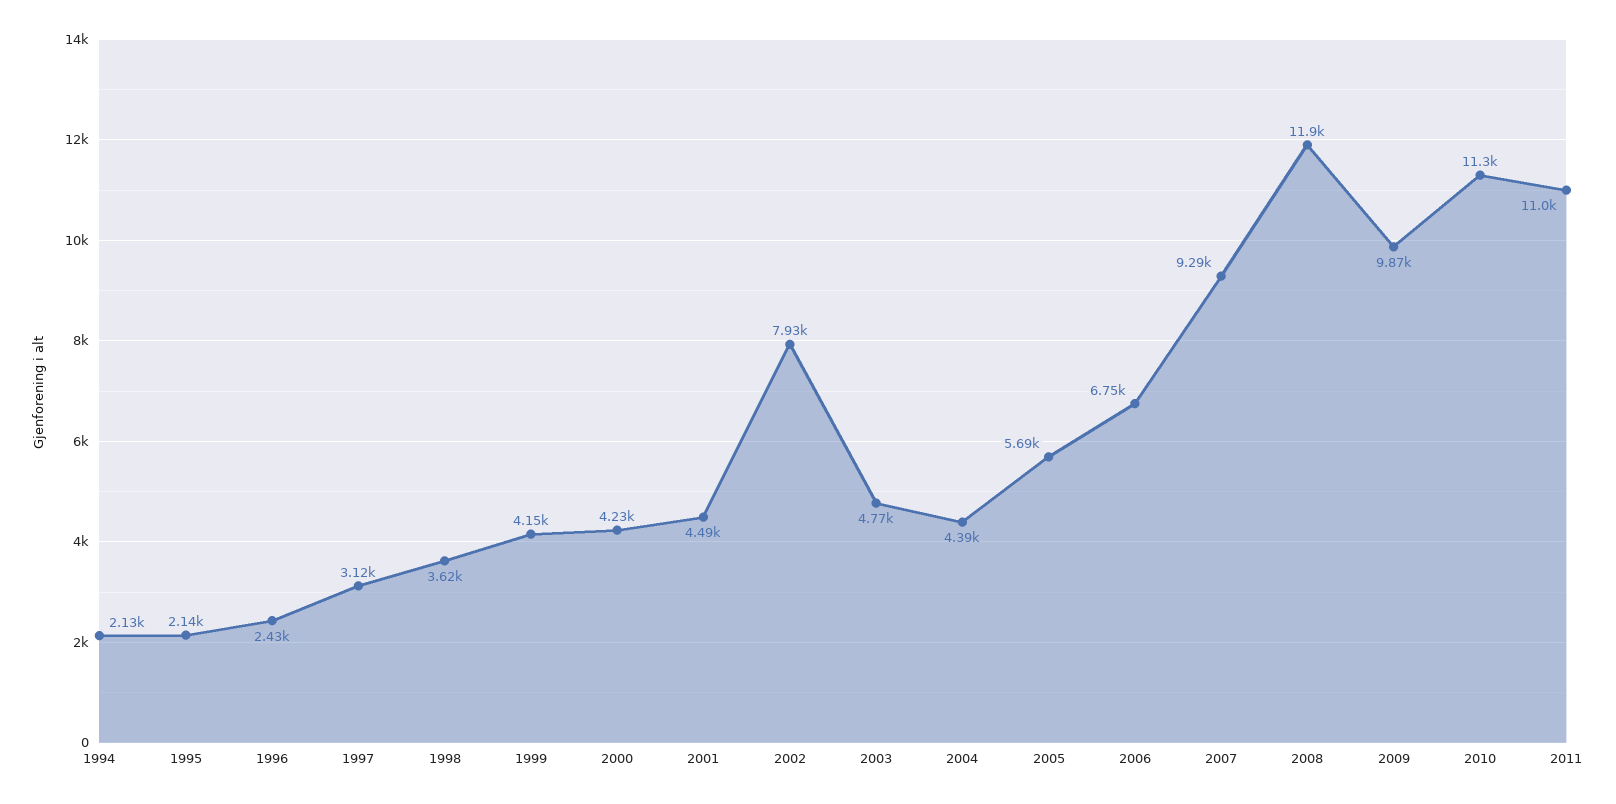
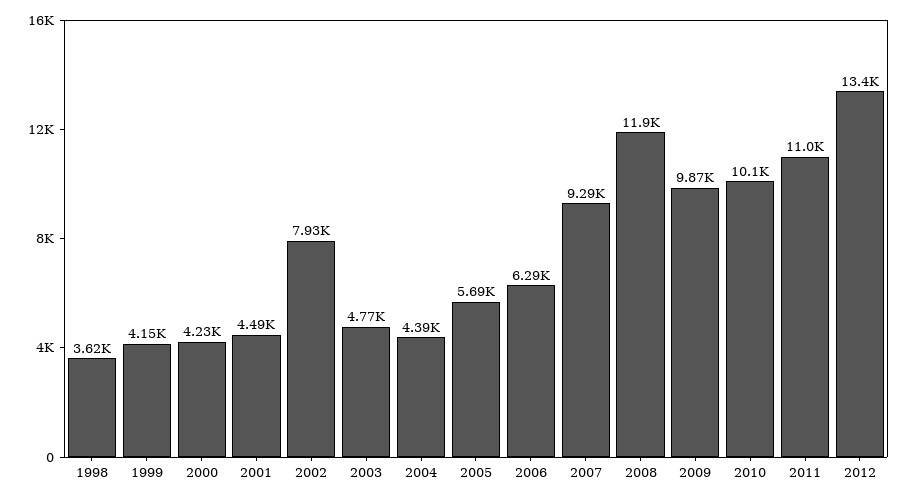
1994: 2130 -> none
1995: 2140 -> none
1996: 2430 -> none
1997: 3120 -> none
2006: 6750 -> 6290
2010: 11300 -> 10100
2012: none -> 13400

